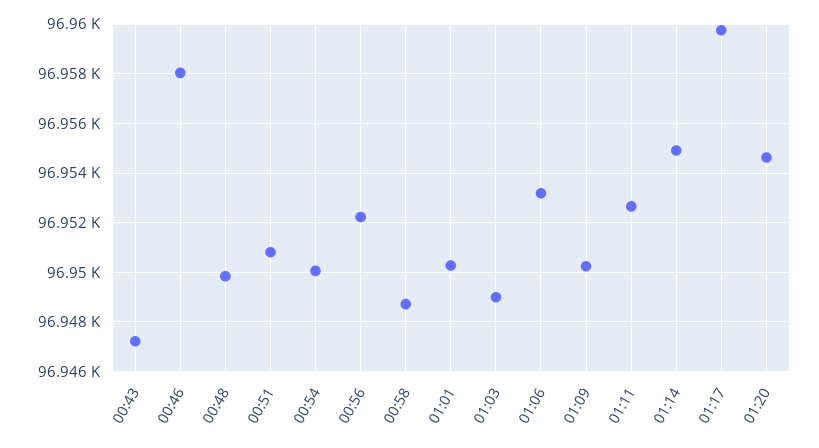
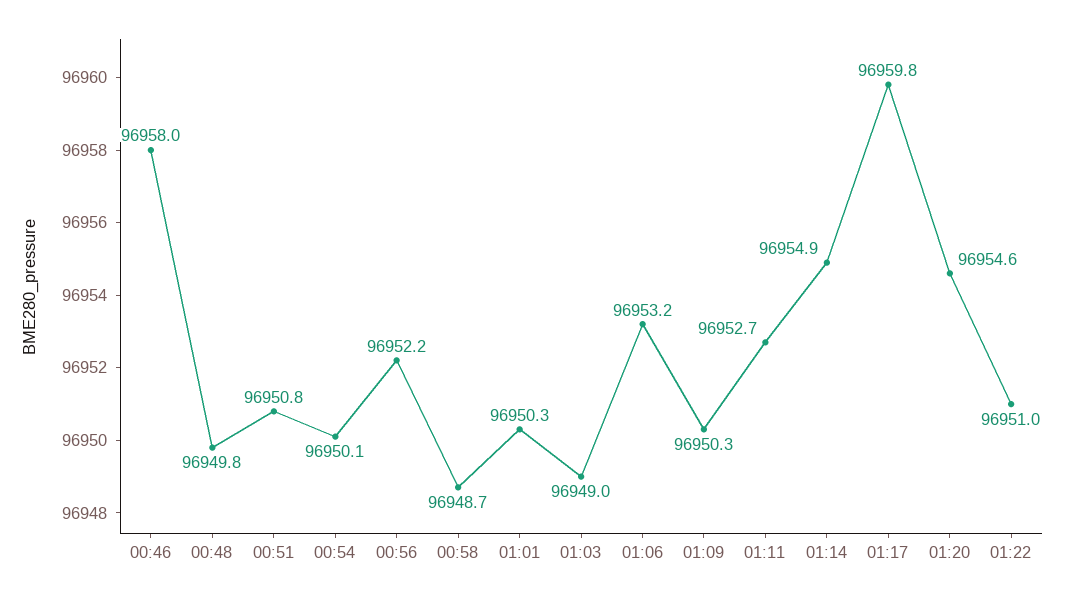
00:43: 96947.25 -> none
01:22: none -> 96951

